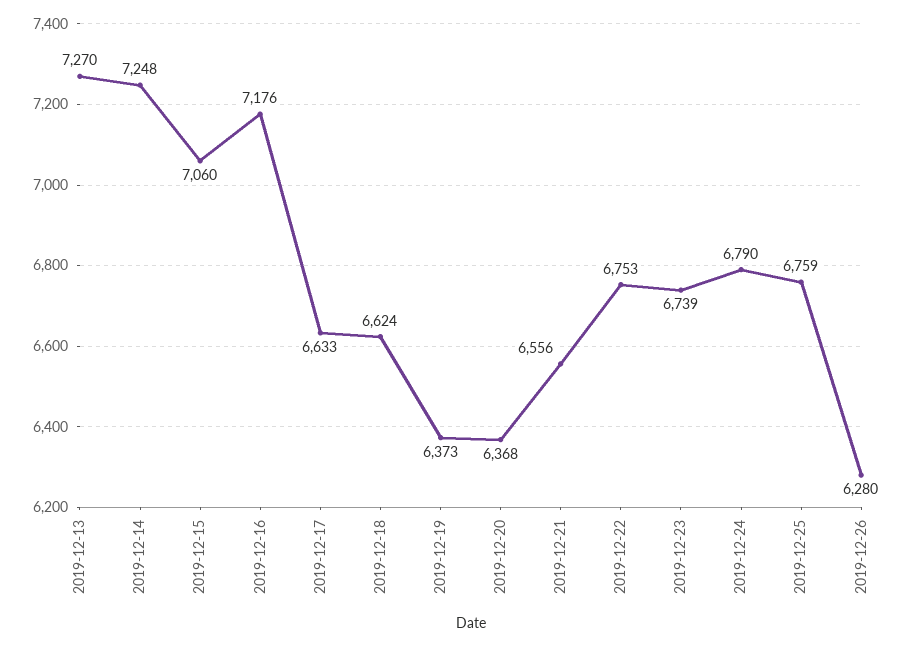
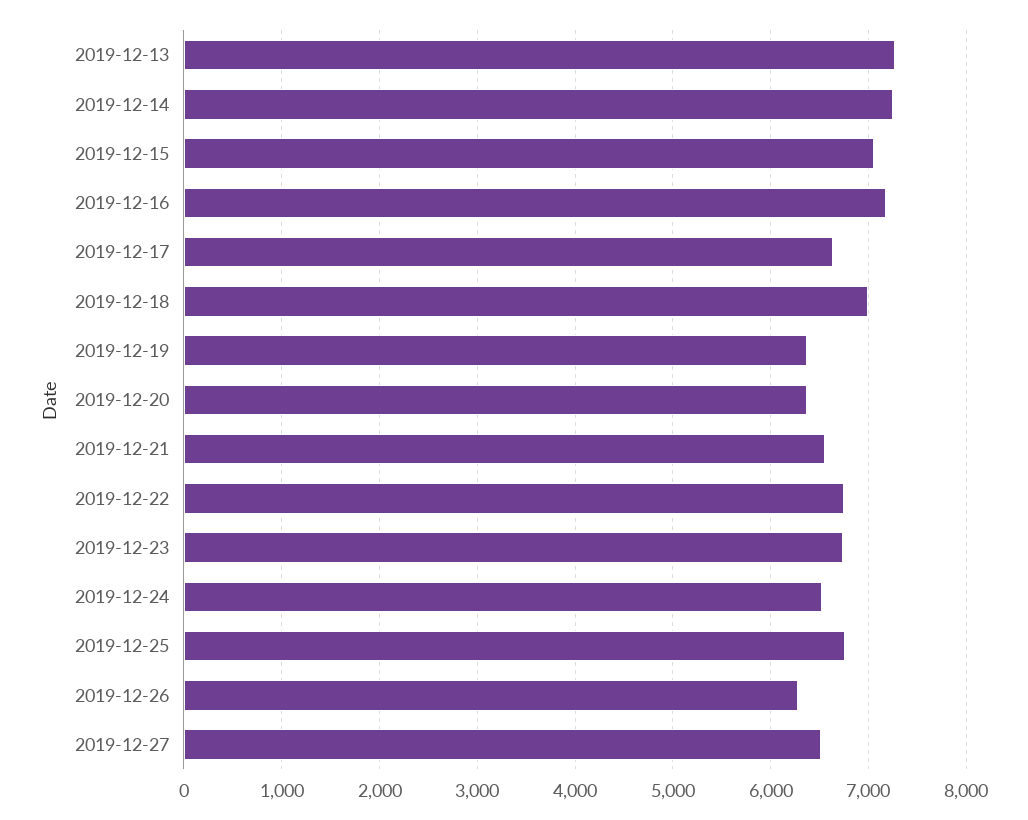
2019-12-18: 6624 -> 7000
2019-12-24: 6790 -> 6500
2019-12-27: none -> 6500

